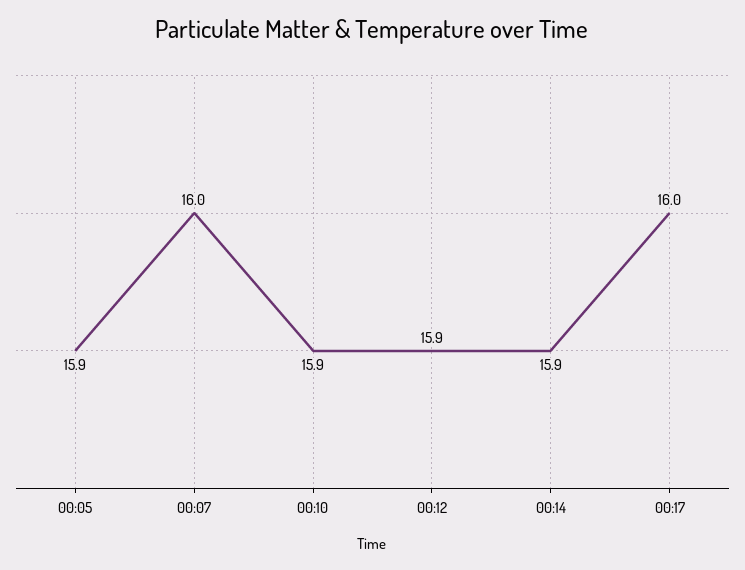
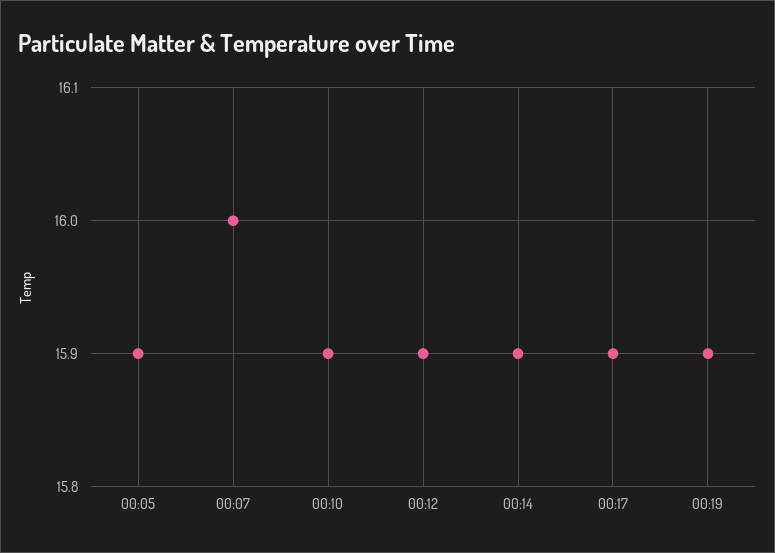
00:17: 16 -> 15.9
00:19: none -> 15.9

